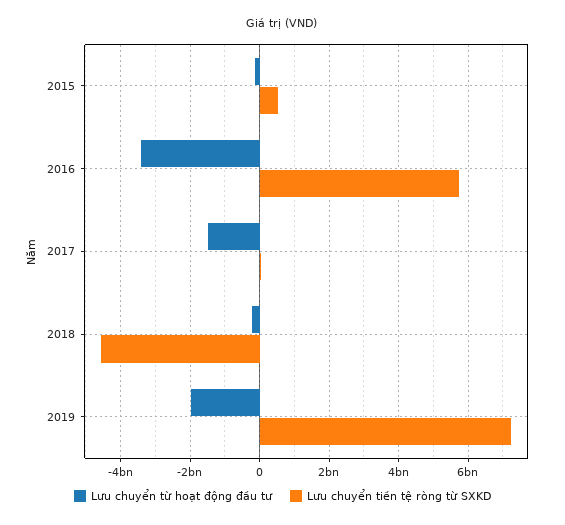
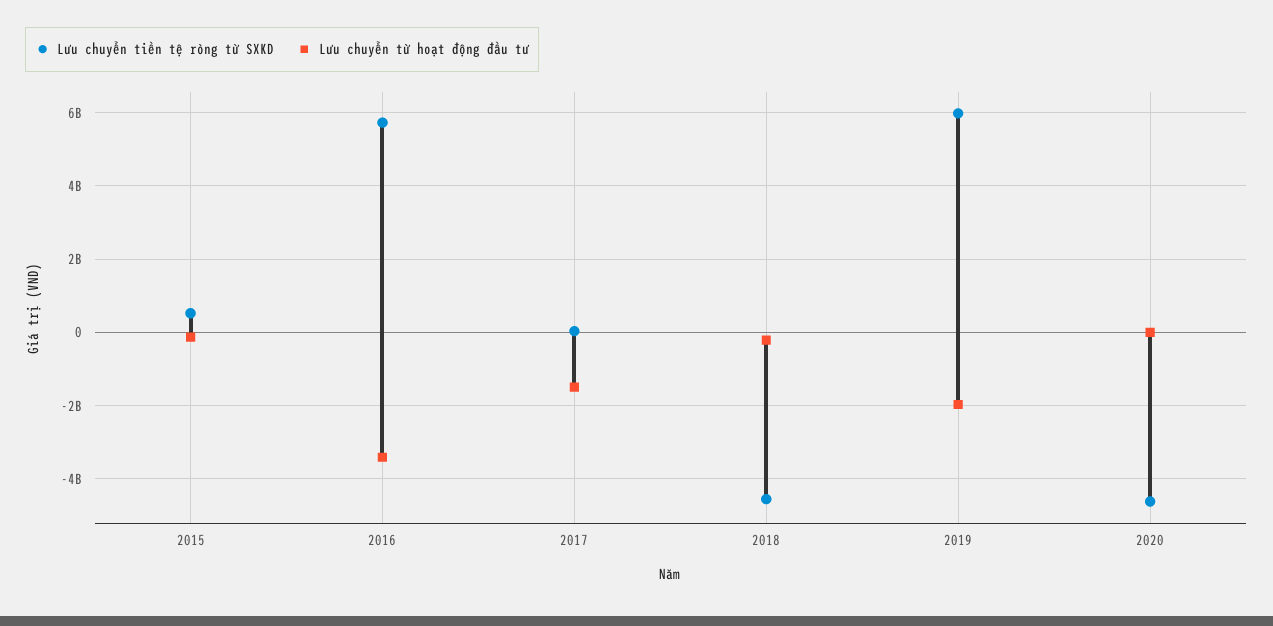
Lưu chuyển tiền tệ ròng từ SXKD, 2019: 7200000000 -> 6000000000
Lưu chuyển tiền tệ ròng từ SXKD, 2020: none -> -4600000000
Lưu chuyển từ hoạt động đầu tư, 2020: none -> 0

